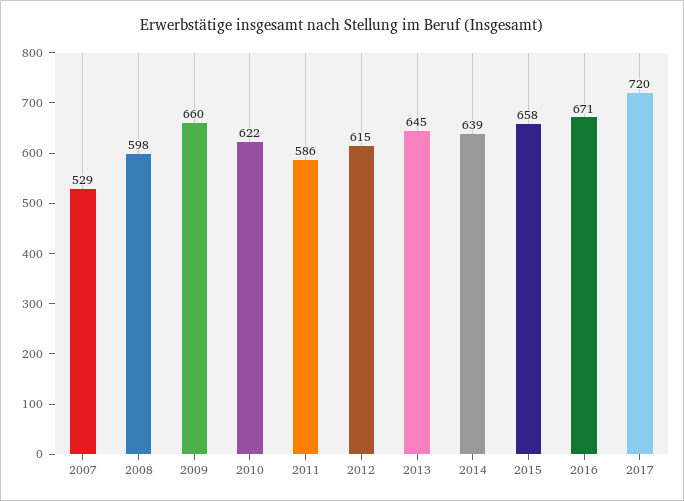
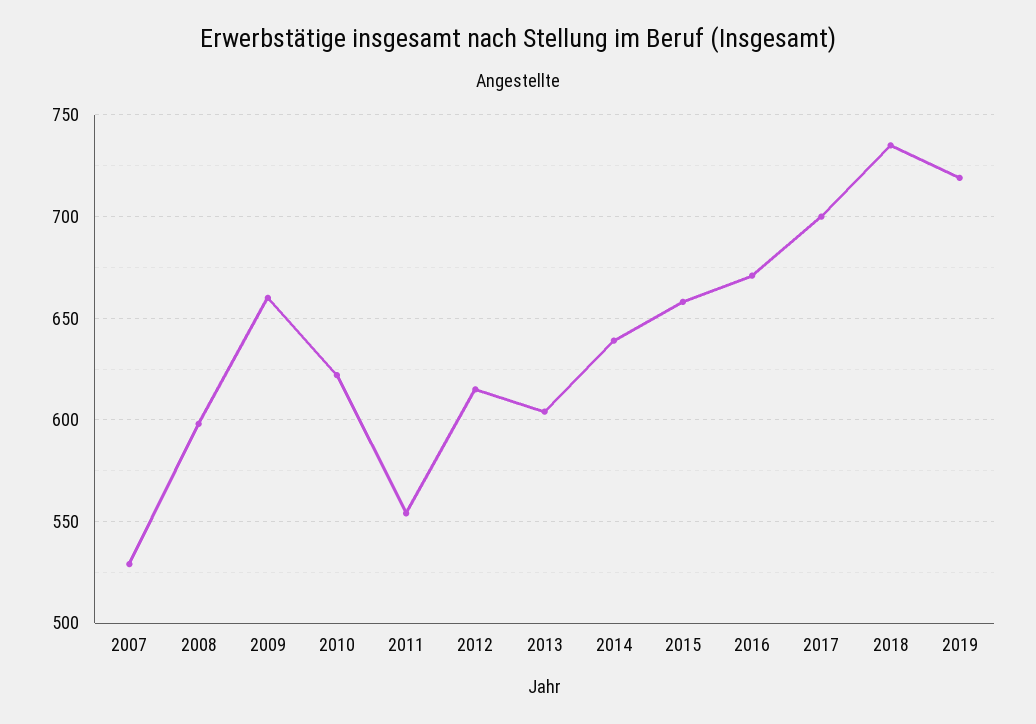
2011: 586 -> 555
2013: 645 -> 605
2017: 720 -> 700
2018: none -> 735
2019: none -> 720

